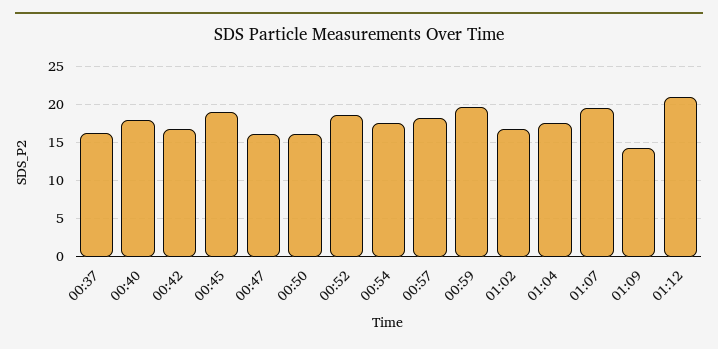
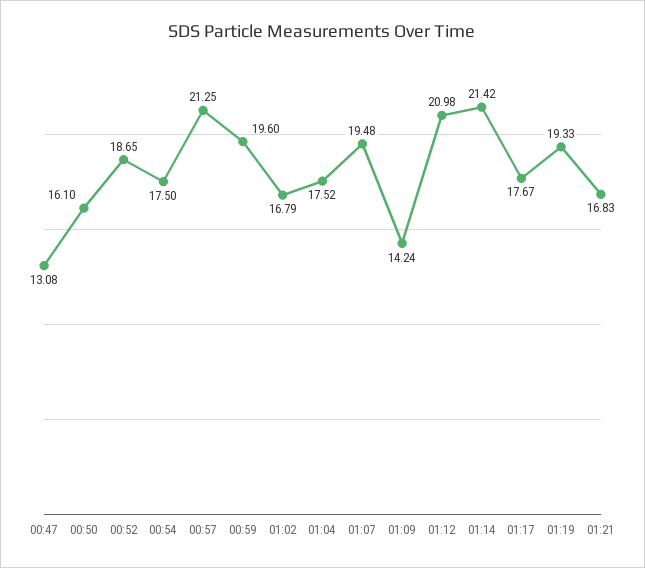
00:37: 16 -> none
00:40: 18 -> none
00:42: 17 -> none
00:45: 19 -> none
00:47: 16 -> 13.08
00:57: 18 -> 21.25
01:14: none -> 21.42
01:17: none -> 17.67
01:19: none -> 19.33
01:21: none -> 16.83

